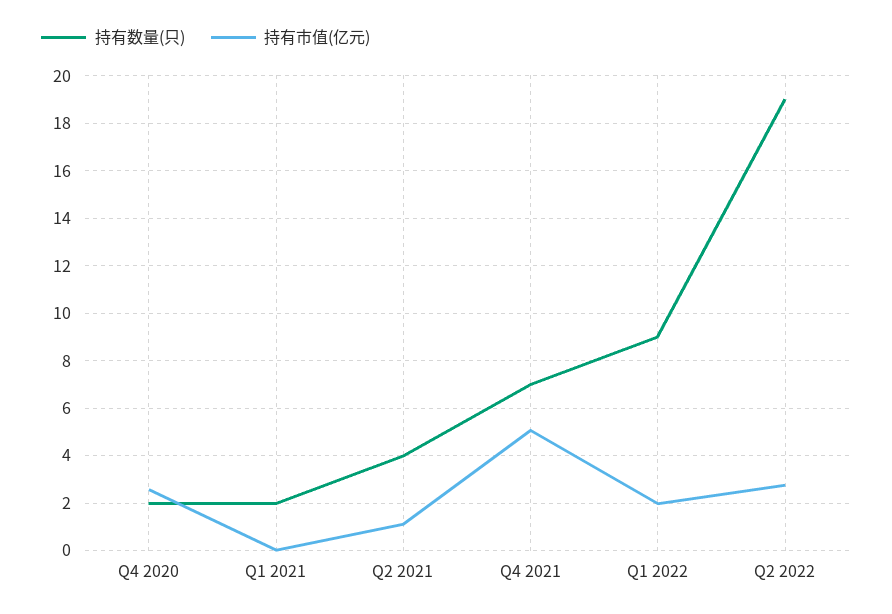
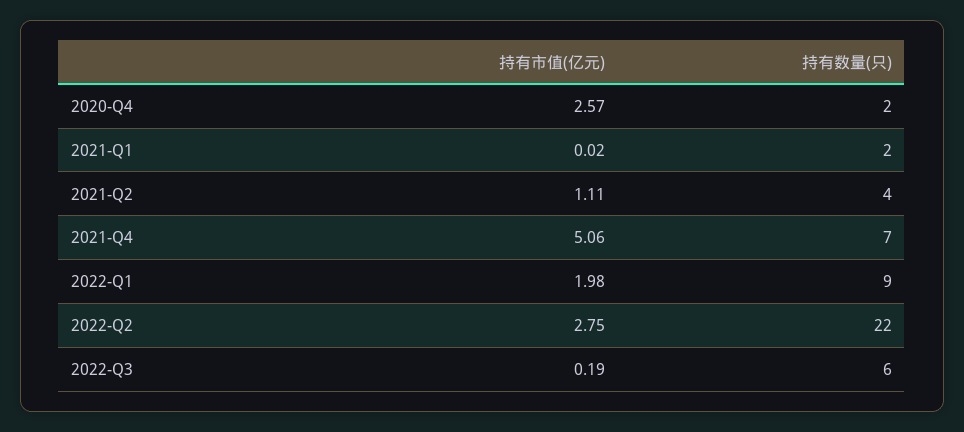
持有数量(只), Q2 2022: 19 -> 22
持有市值(亿元), 2022-Q3: none -> 0.19
持有数量(只), 2022-Q3: none -> 6

